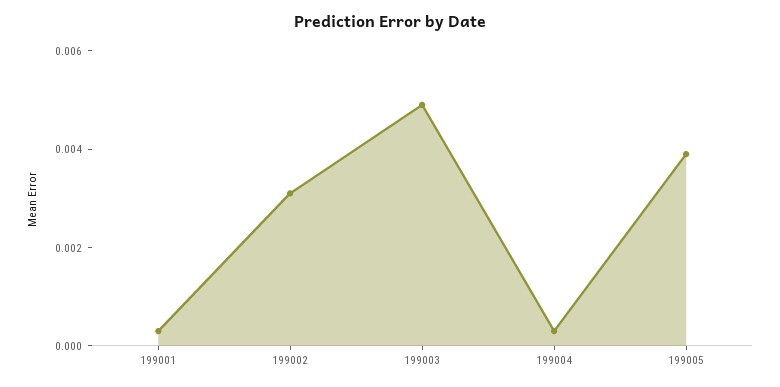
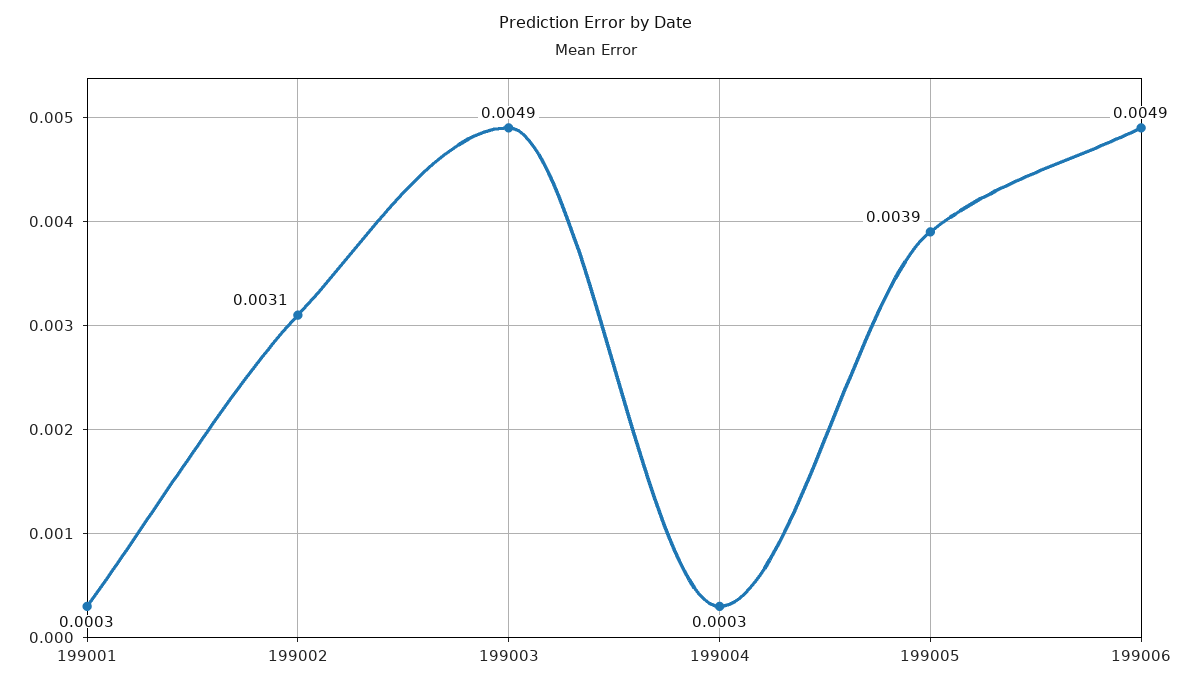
199006: none -> 0.0049

